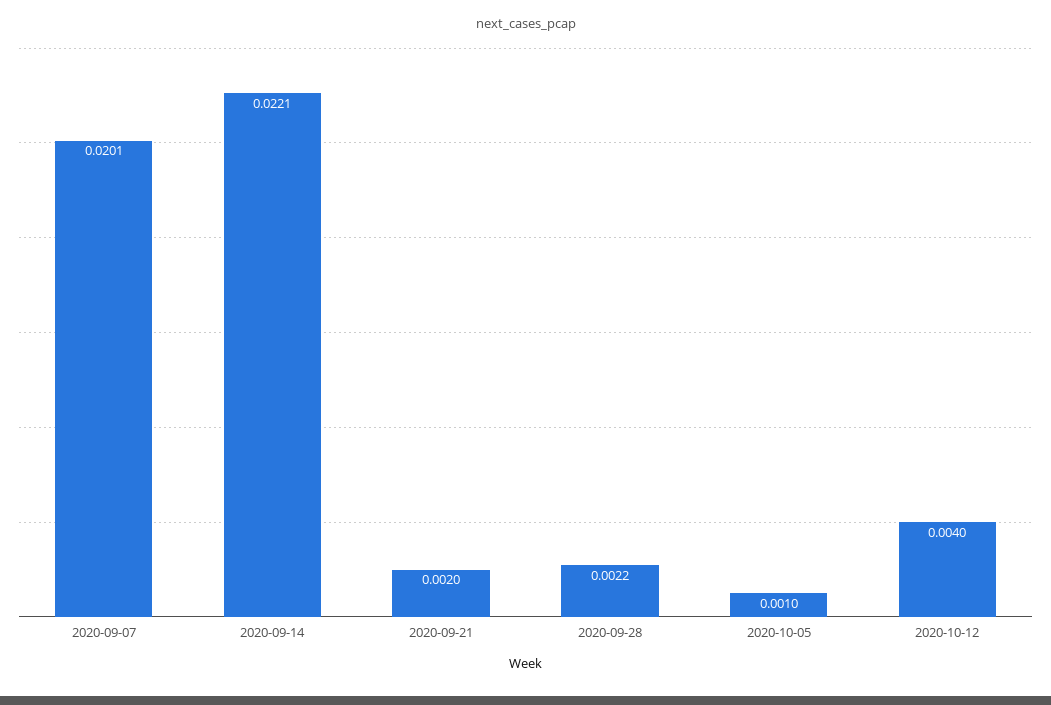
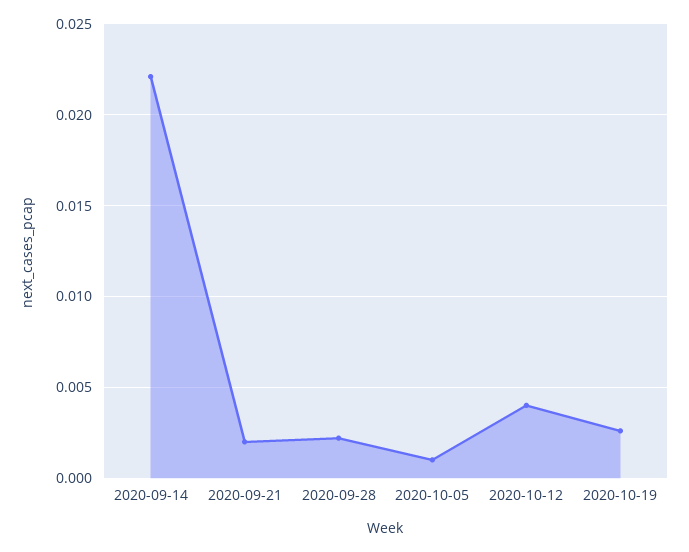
2020-09-07: 0.0201 -> none
2020-10-19: none -> 0.0025

